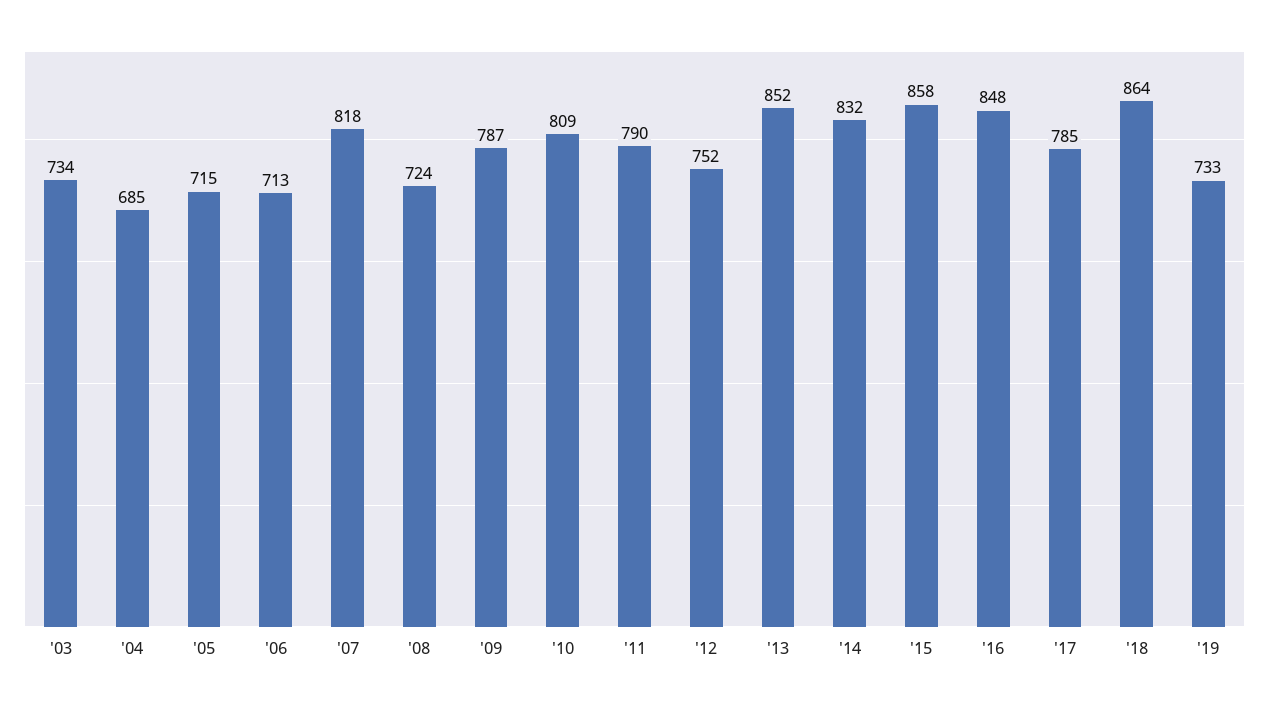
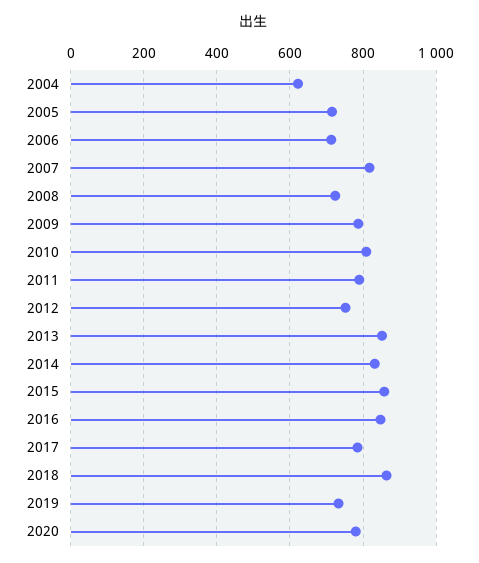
'03: 734 -> none
'04: 685 -> 620
2020: none -> 780

